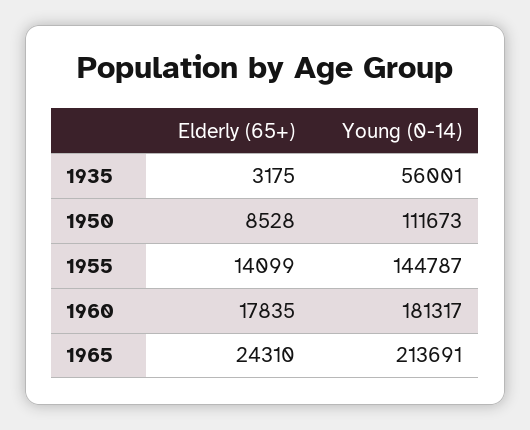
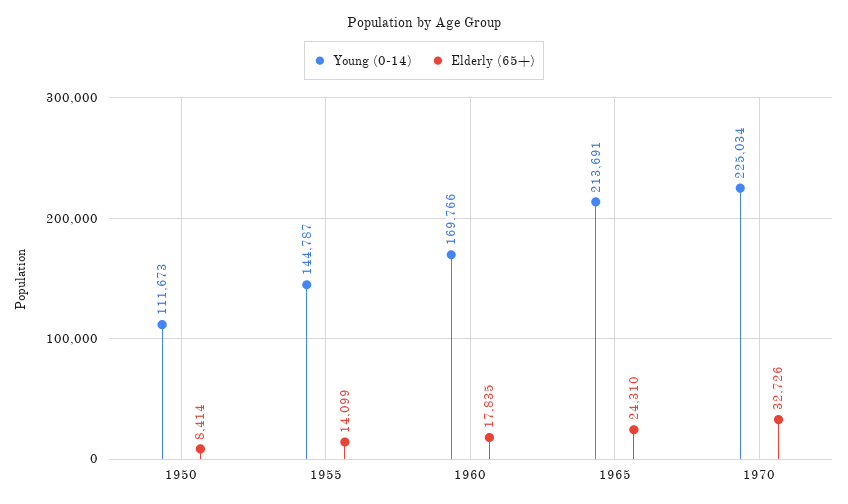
Elderly (65+), 1935: 3175 -> none
Young (0-14), 1935: 56001 -> none
Elderly (65+), 1950: 8528 -> 8414
Young (0-14), 1960: 181317 -> 169766
Young (0-14), 1970: none -> 225034
Elderly (65+), 1970: none -> 32726

